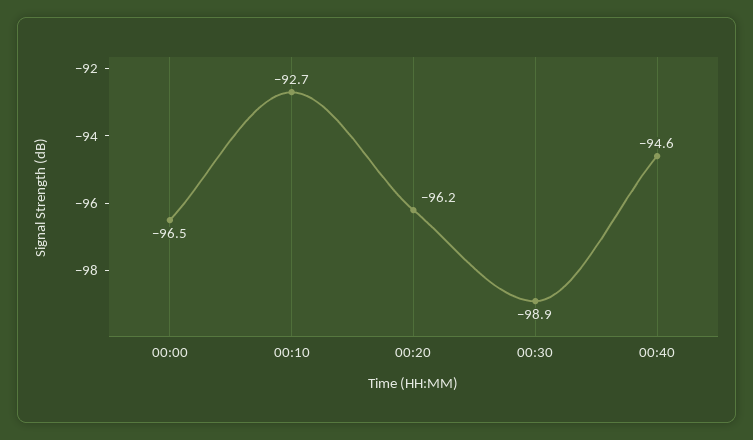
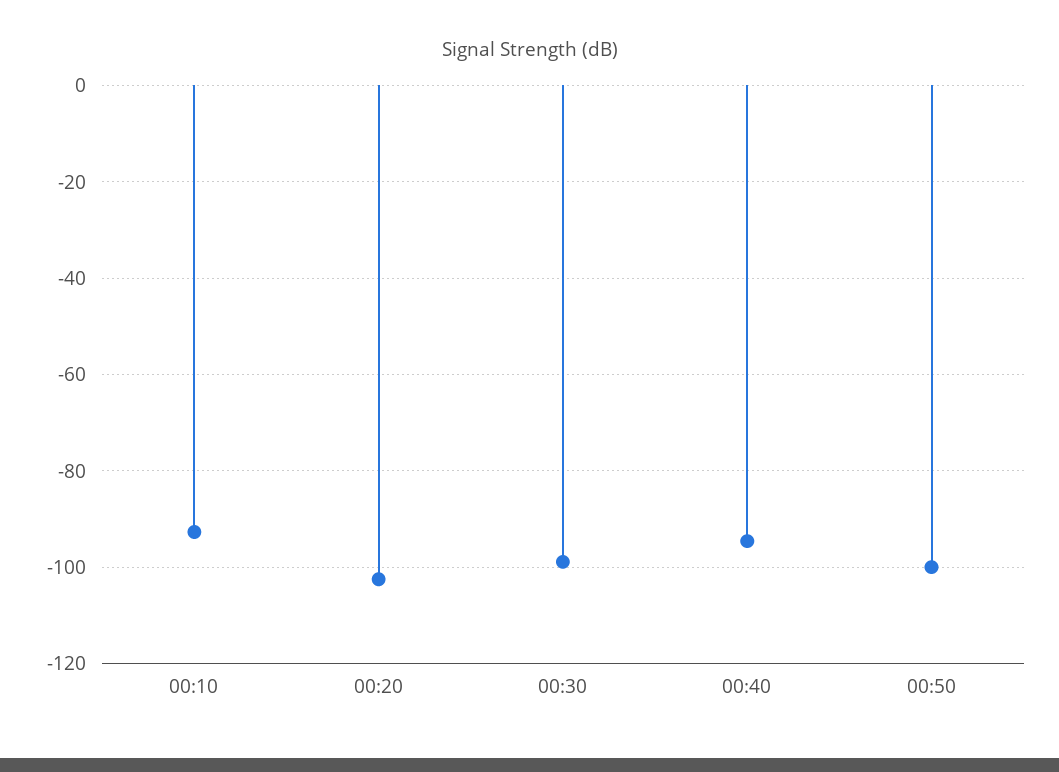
00:00: -96.5 -> none
00:20: -96.2 -> -102
00:50: none -> -100

